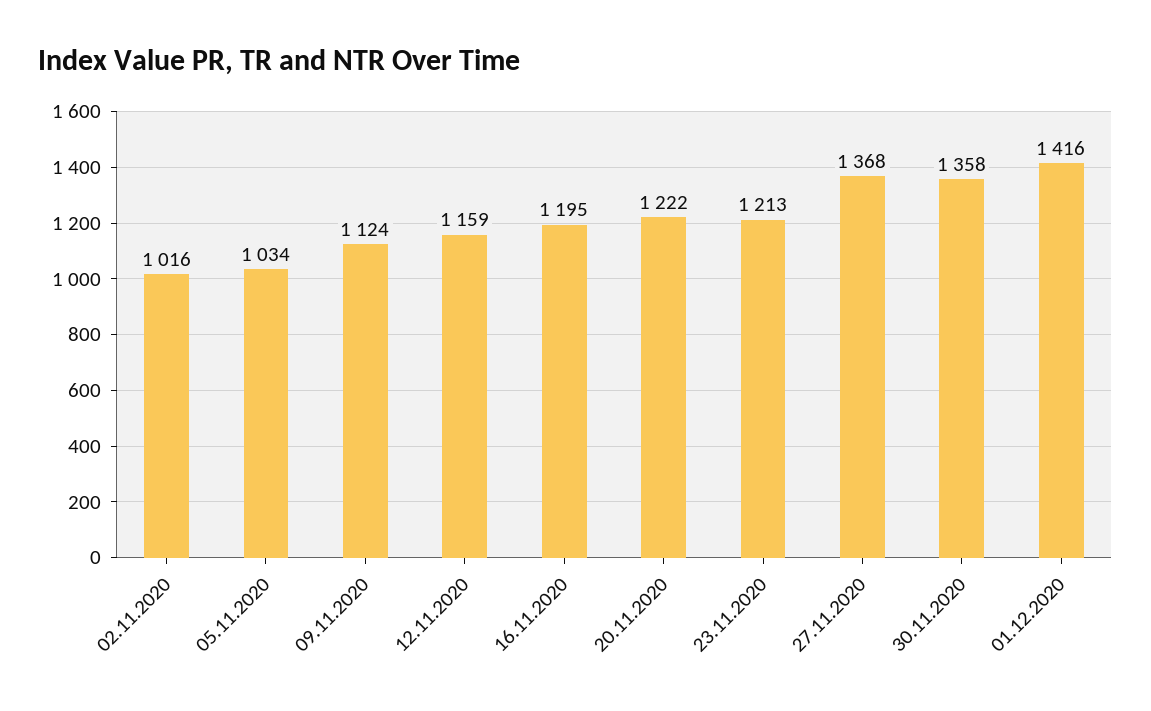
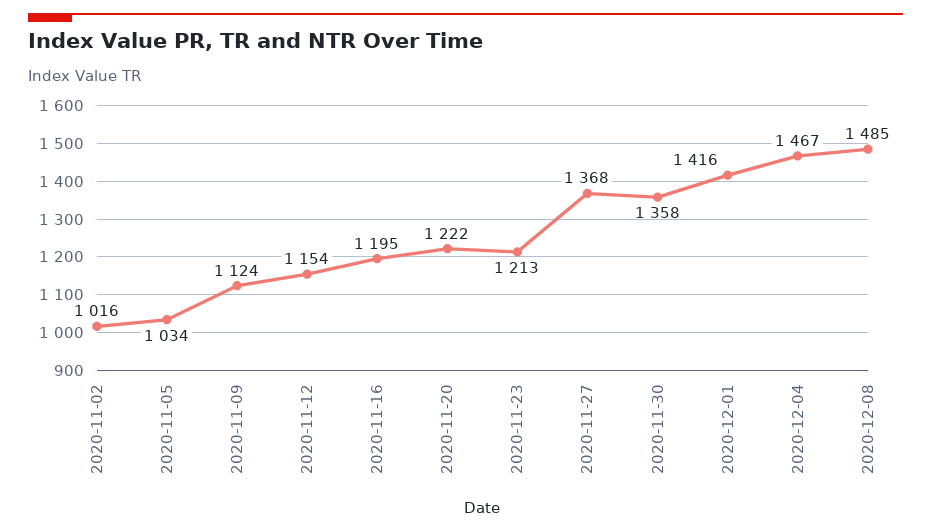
12.11.2020: 1159 -> 1154
2020-12-04: none -> 1467
2020-12-08: none -> 1485

